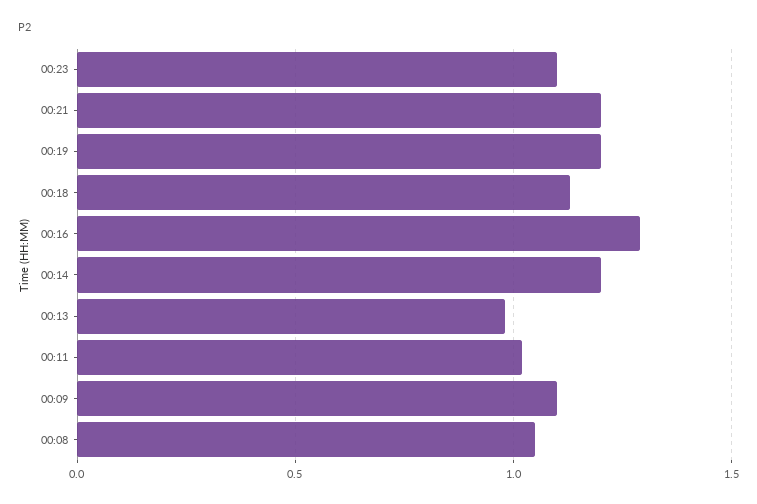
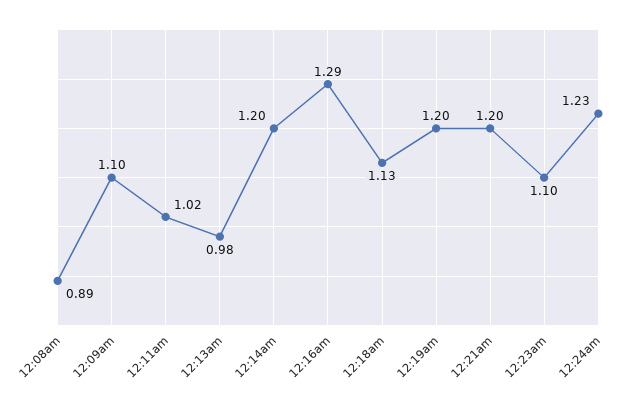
00:08: 1.05 -> 0.89
12:24am: none -> 1.23

